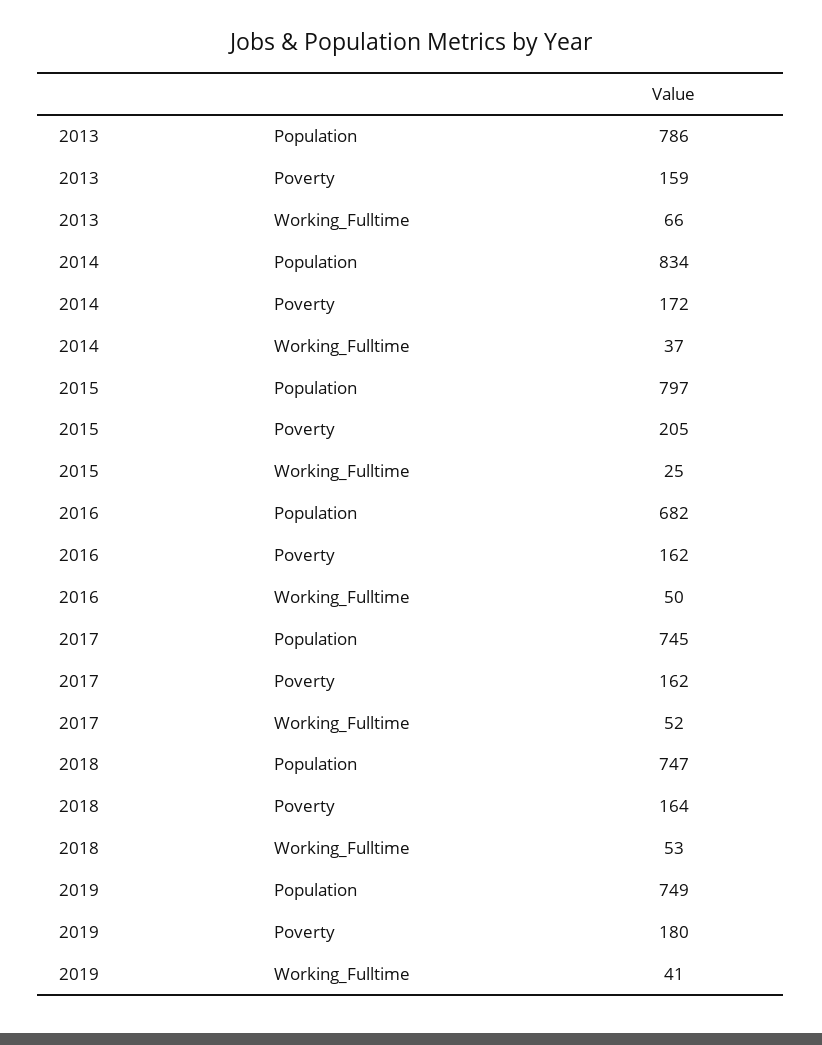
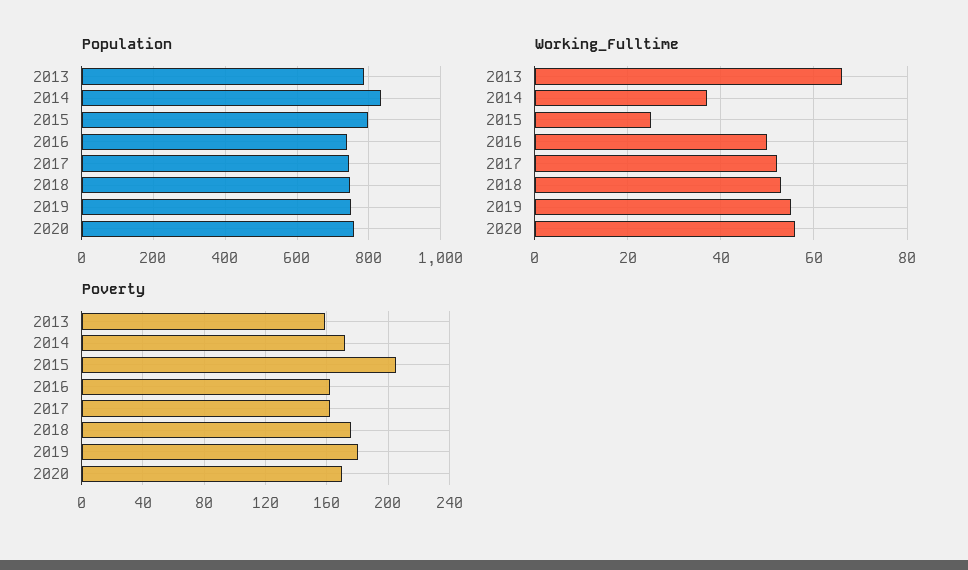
Population, 2016: 682 -> 740
Poverty, 2018: 164 -> 175
Working_Fulltime, 2019: 41 -> 55
Population, 2020: none -> 760
Working_Fulltime, 2020: none -> 55
Poverty, 2020: none -> 170

